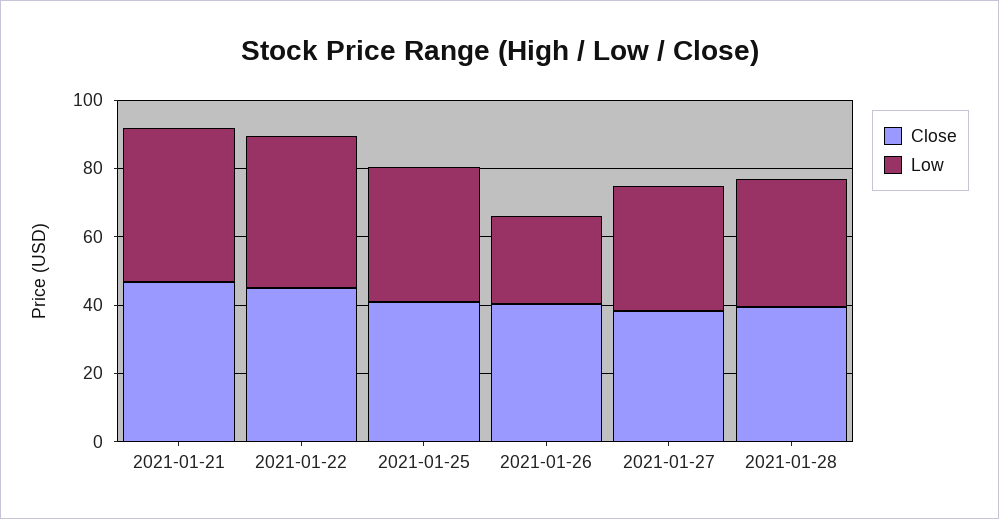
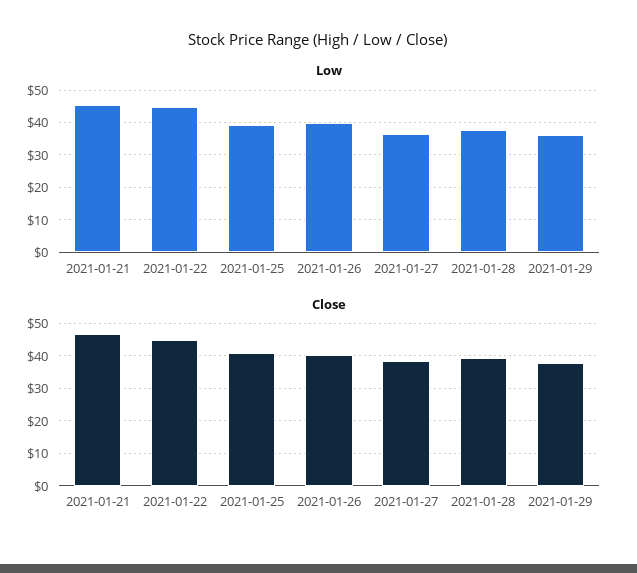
Low, 2021-01-26: 25 -> 40
Low, 2021-01-29: none -> 36
Close, 2021-01-29: none -> 38

